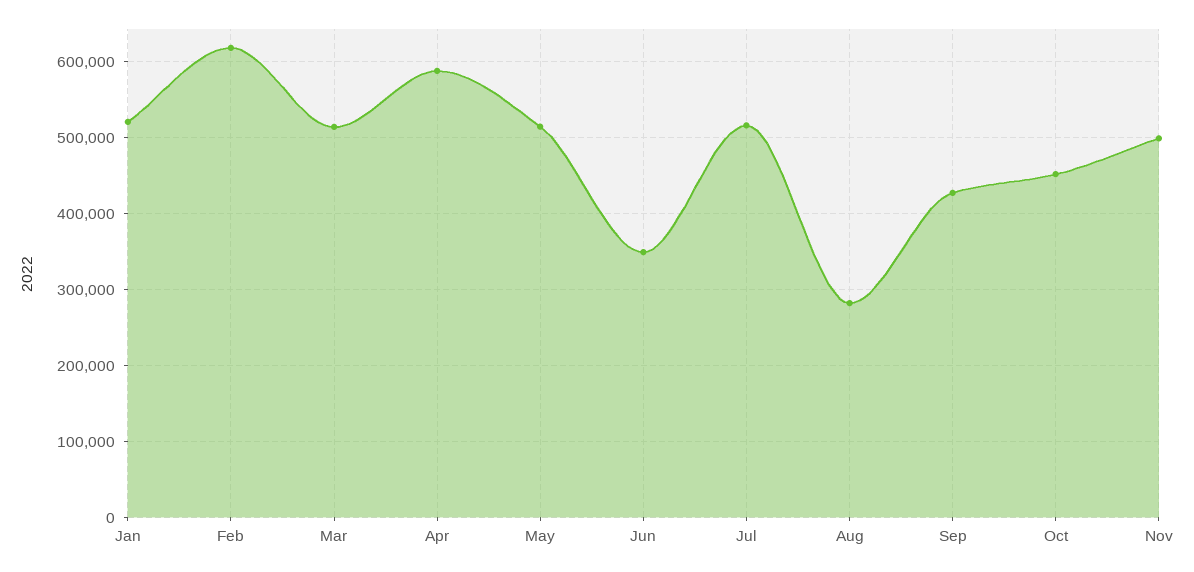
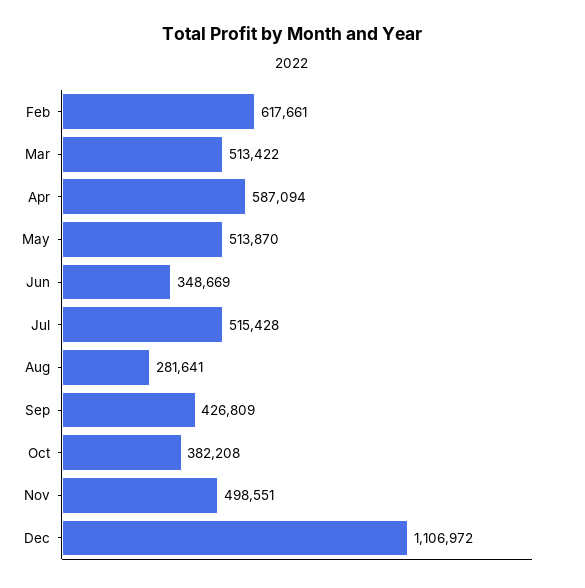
Jan: 520000 -> none
Oct: 450000 -> 382208
Dec: none -> 1106972

